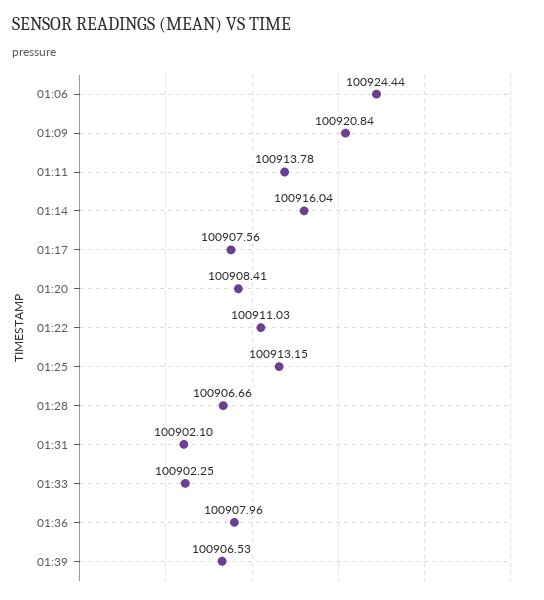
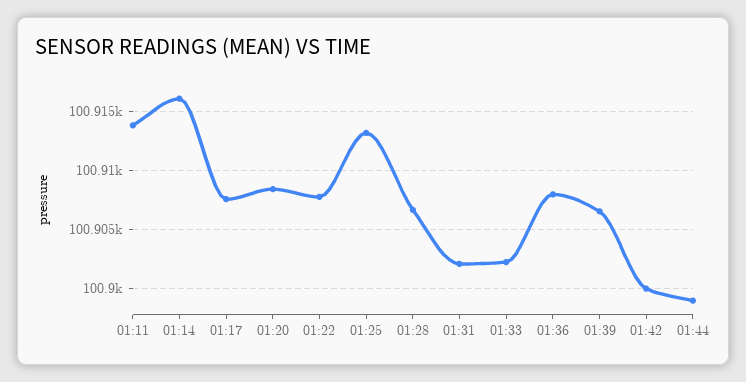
01:06: 100924.44 -> none
01:09: 100920.84 -> none
01:22: 100911.03 -> 100908
01:42: none -> 100900
01:44: none -> 100899

